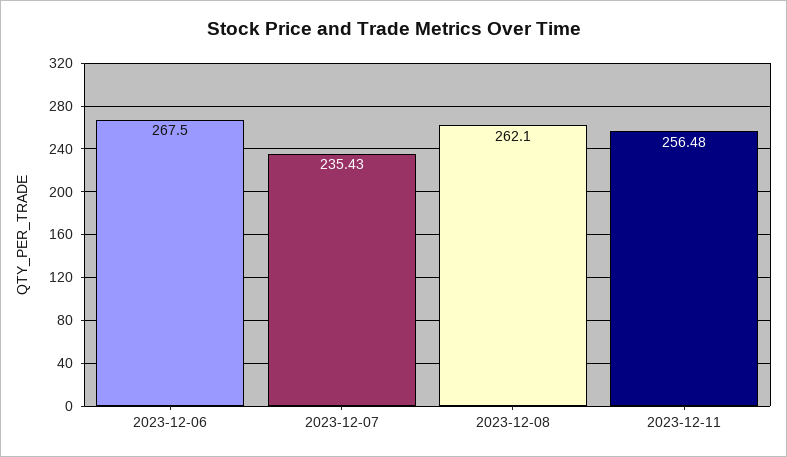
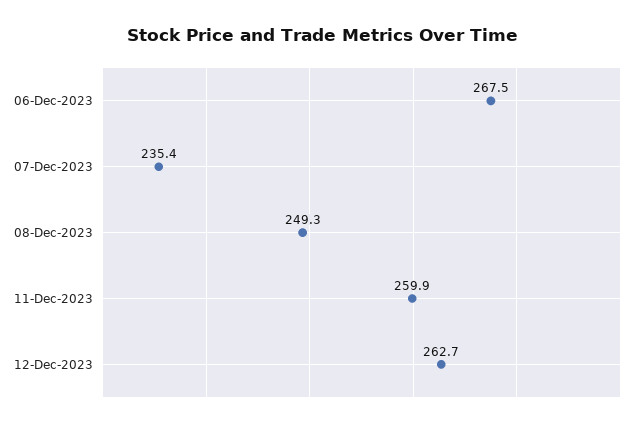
2023-12-08: 262.1 -> 249.3
2023-12-11: 256.48 -> 259.9
12-Dec-2023: none -> 262.7

